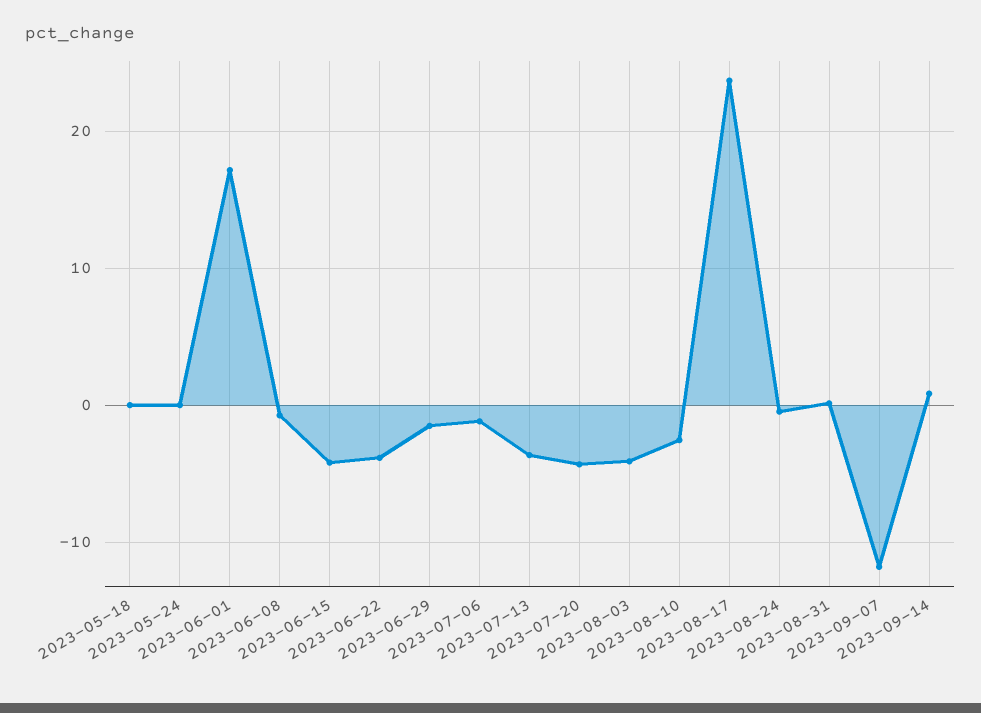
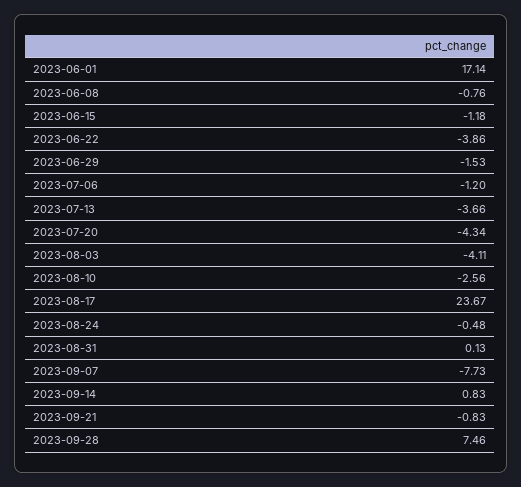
2023-05-18: 0 -> none
2023-05-24: 0 -> none
2023-06-15: -4 -> -1.18
2023-09-07: -12 -> -7.73
2023-09-21: none -> -0.83
2023-09-28: none -> 7.46

